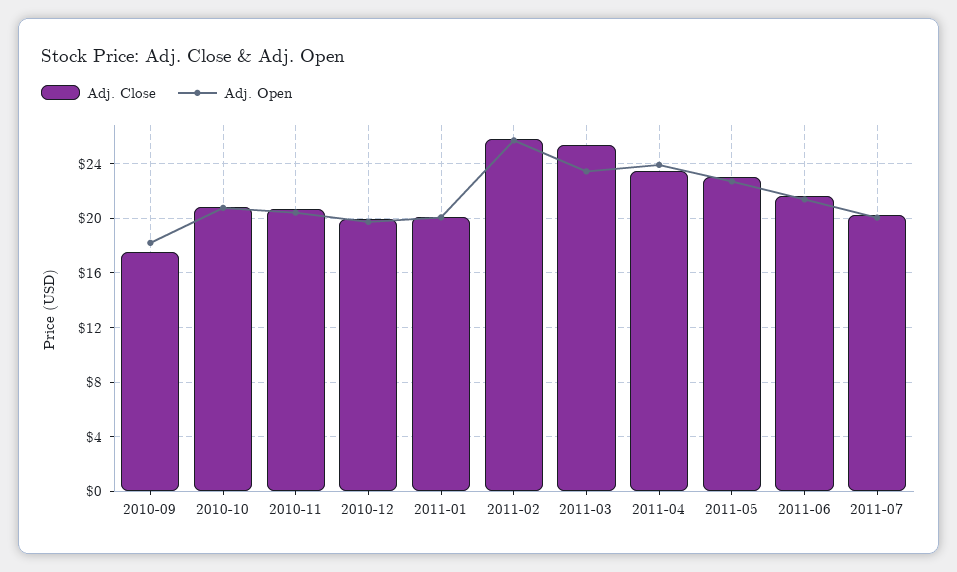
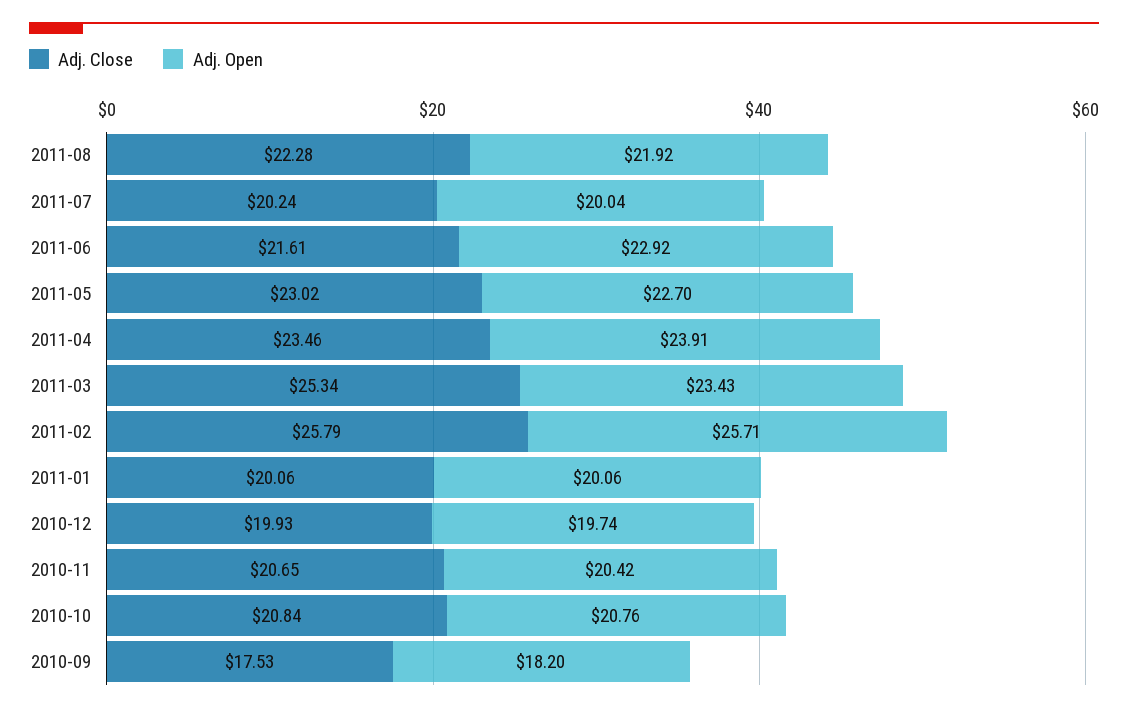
Adj. Open, 2011-06: 21.5 -> 22.92
Adj. Close, 2011-08: none -> 22.28
Adj. Open, 2011-08: none -> 21.92

